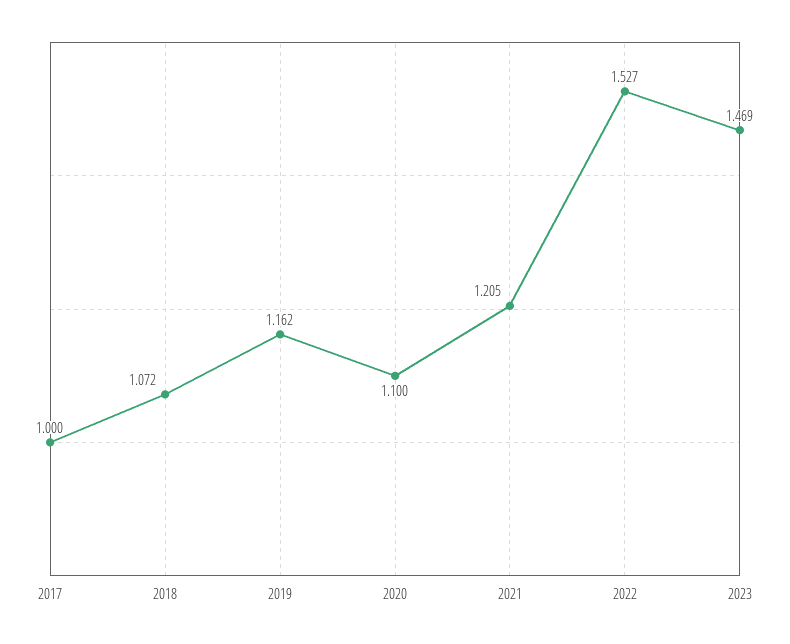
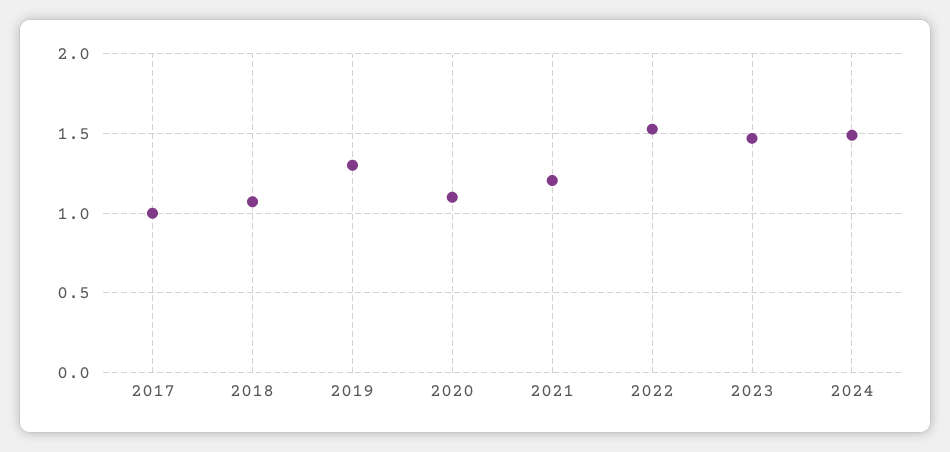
2019: 1.162 -> 1.3
2024: none -> 1.5

